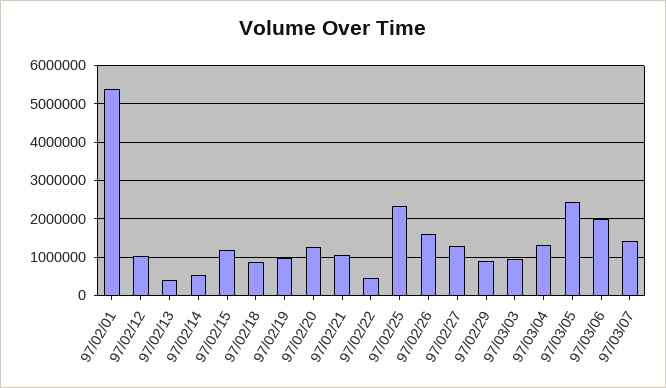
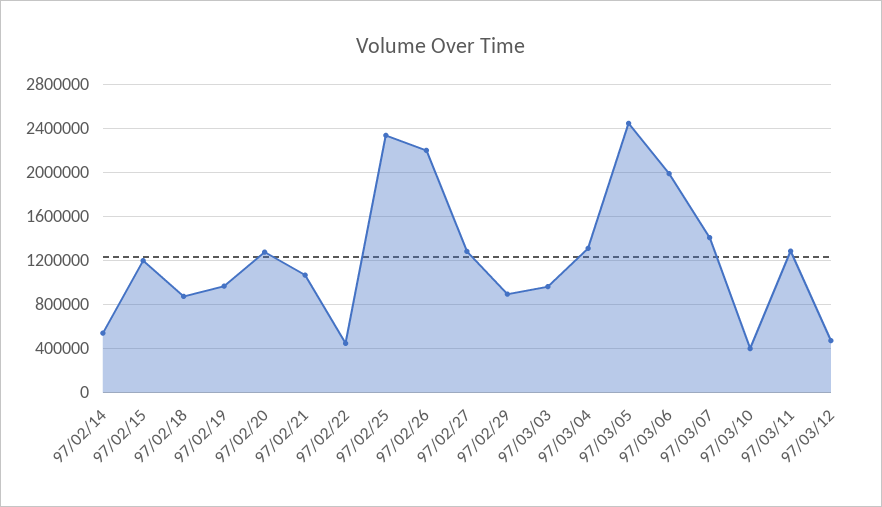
97/02/01: 5400000 -> none
97/02/12: 1000000 -> none
97/02/13: 400000 -> none
97/02/26: 1600000 -> 2200000
97/03/10: none -> 400000
97/03/11: none -> 1300000
97/03/12: none -> 500000

